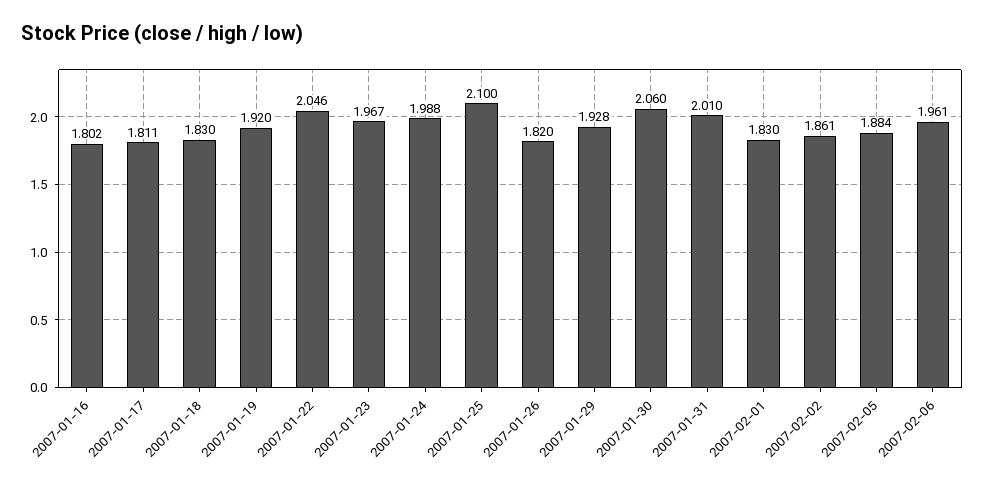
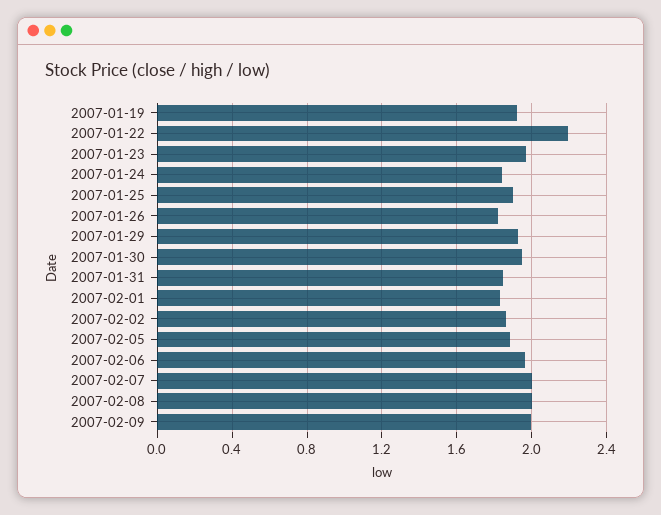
2007-01-16: 1.802 -> none
2007-01-17: 1.811 -> none
2007-01-18: 1.83 -> none
2007-01-22: 2.046 -> 2.2
2007-01-24: 1.988 -> 1.85
2007-01-25: 2.1 -> 1.9
2007-01-30: 2.06 -> 1.95
2007-01-31: 2.01 -> 1.85
2007-02-07: none -> 2
2007-02-08: none -> 2
2007-02-09: none -> 2

